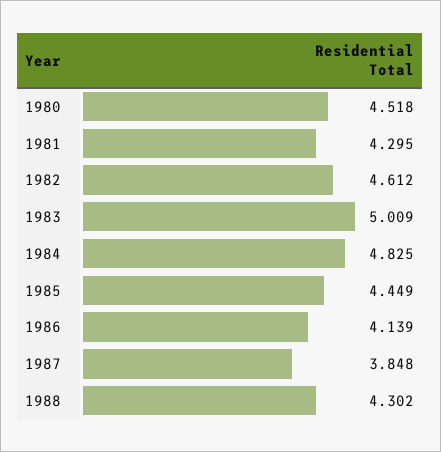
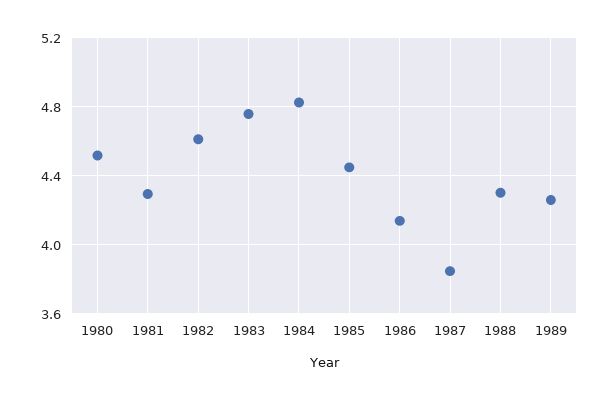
1983: 5.009 -> 4.75
1989: none -> 4.25

